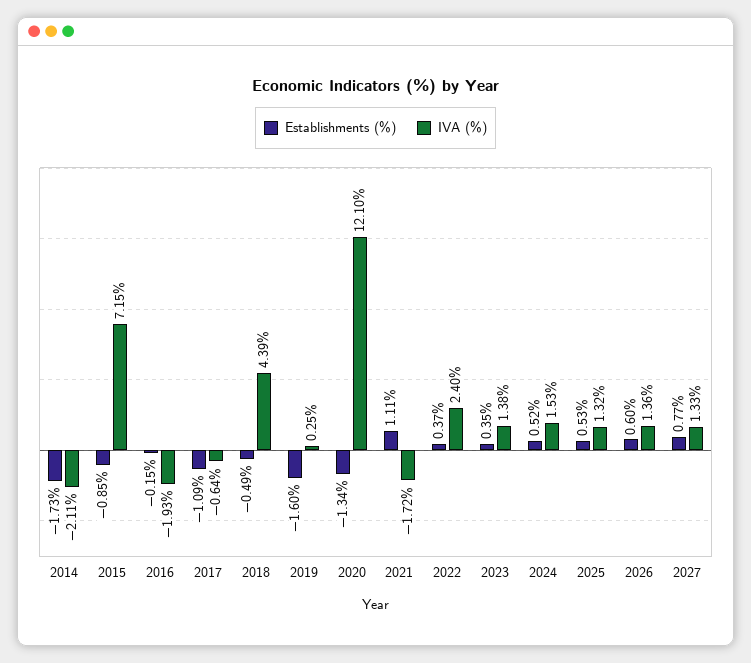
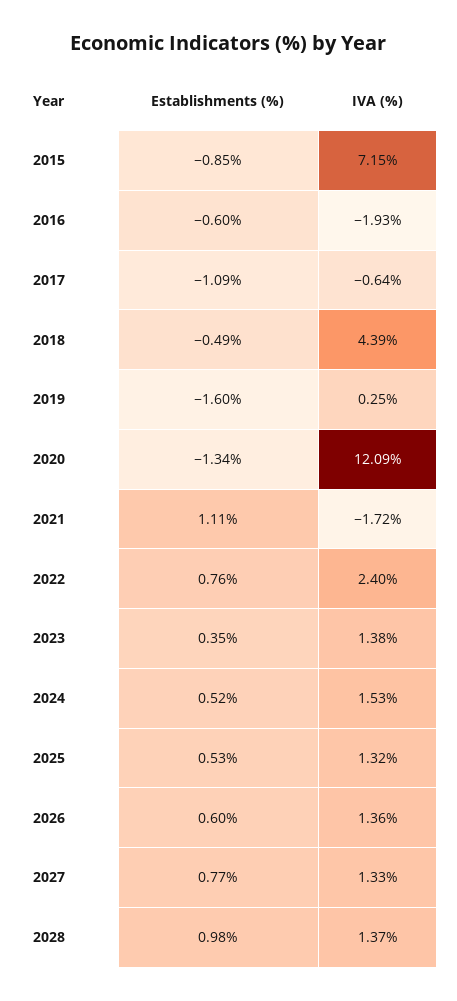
Establishments (%), 2014: -1.73 -> none
IVA (%), 2014: -2.11 -> none
Establishments (%), 2016: -0.15 -> -0.6
IVA (%), 2020: 12.1 -> 12.09
Establishments (%), 2022: 0.37 -> 0.76
Establishments (%), 2028: none -> 0.98
IVA (%), 2028: none -> 1.37

